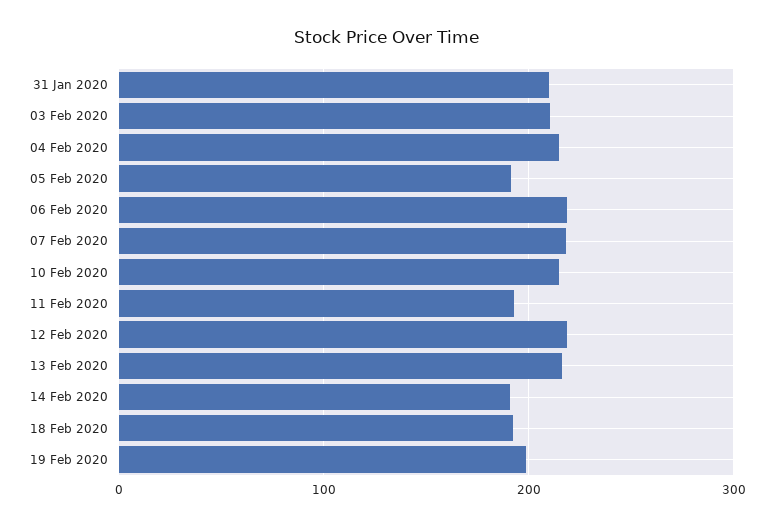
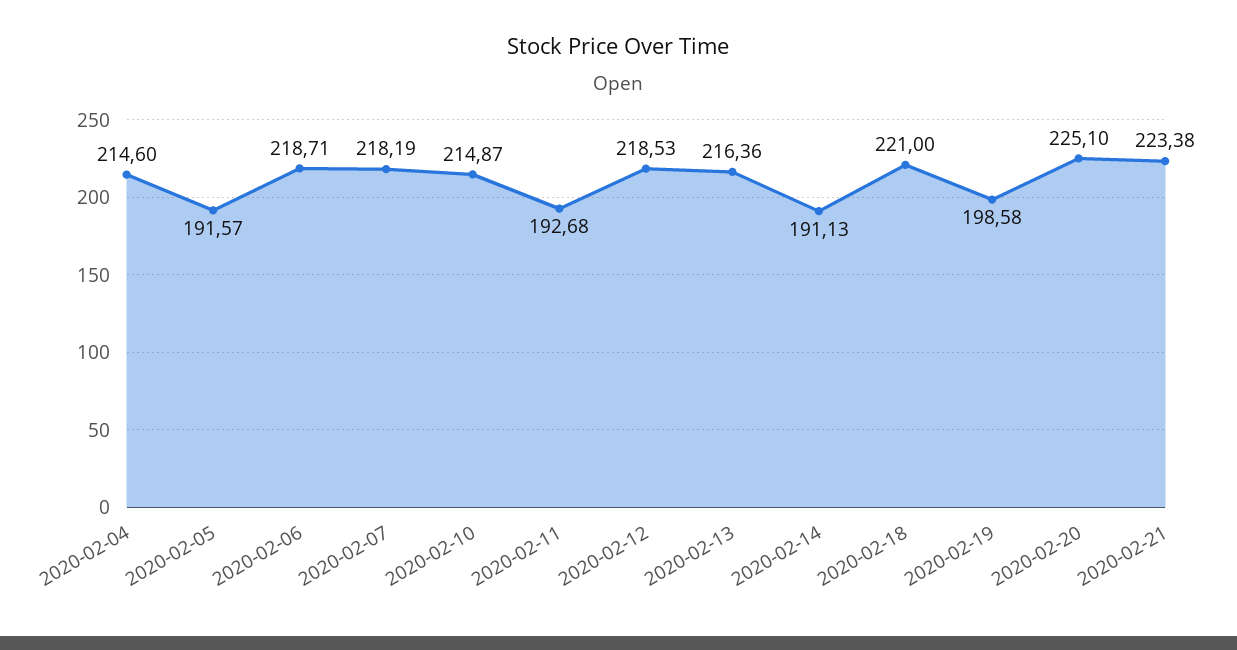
31 Jan 2020: 210 -> none
03 Feb 2020: 210 -> none
18 Feb 2020: 190 -> 221
2020-02-20: none -> 225.1
2020-02-21: none -> 223.38

